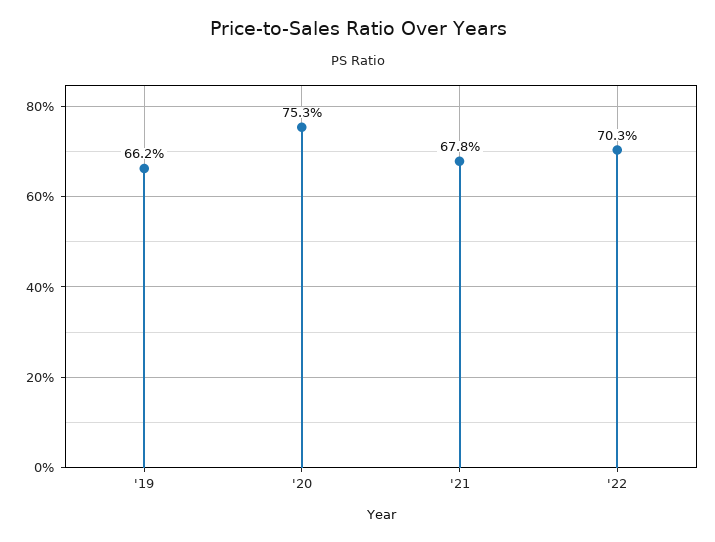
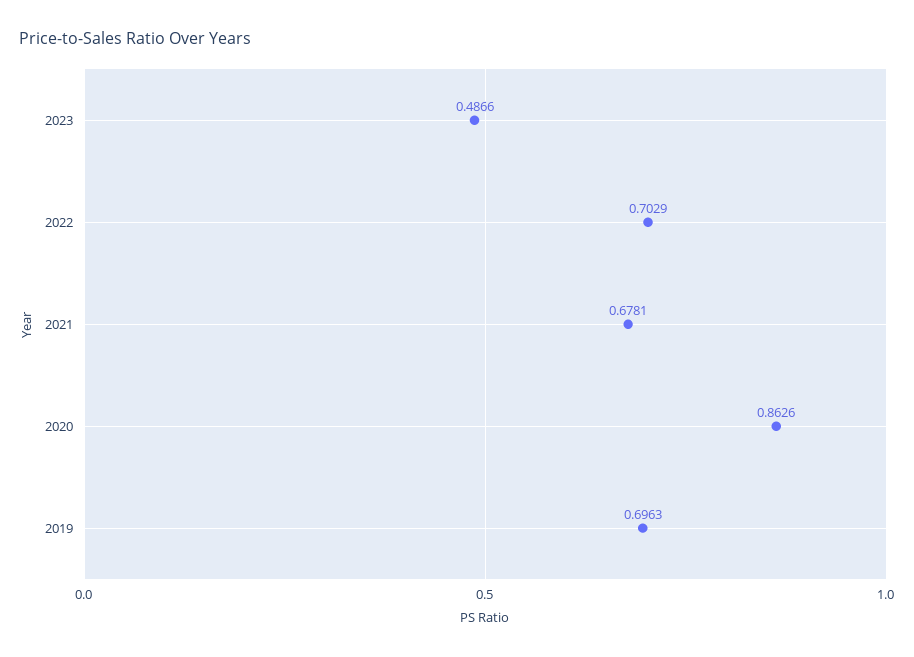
'19: 0.662 -> 0.6963
'20: 0.753 -> 0.8626
2023: none -> 0.4866

